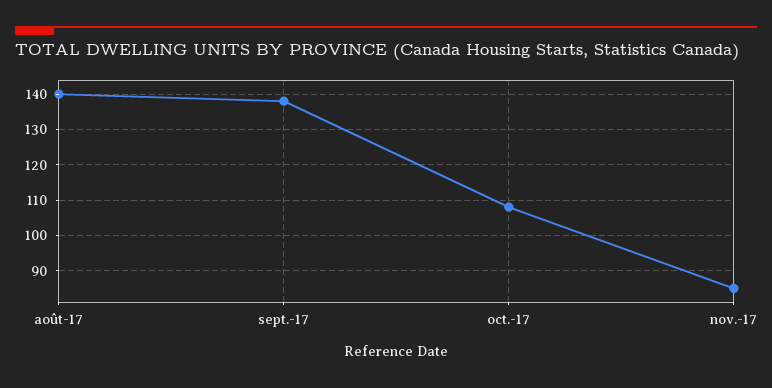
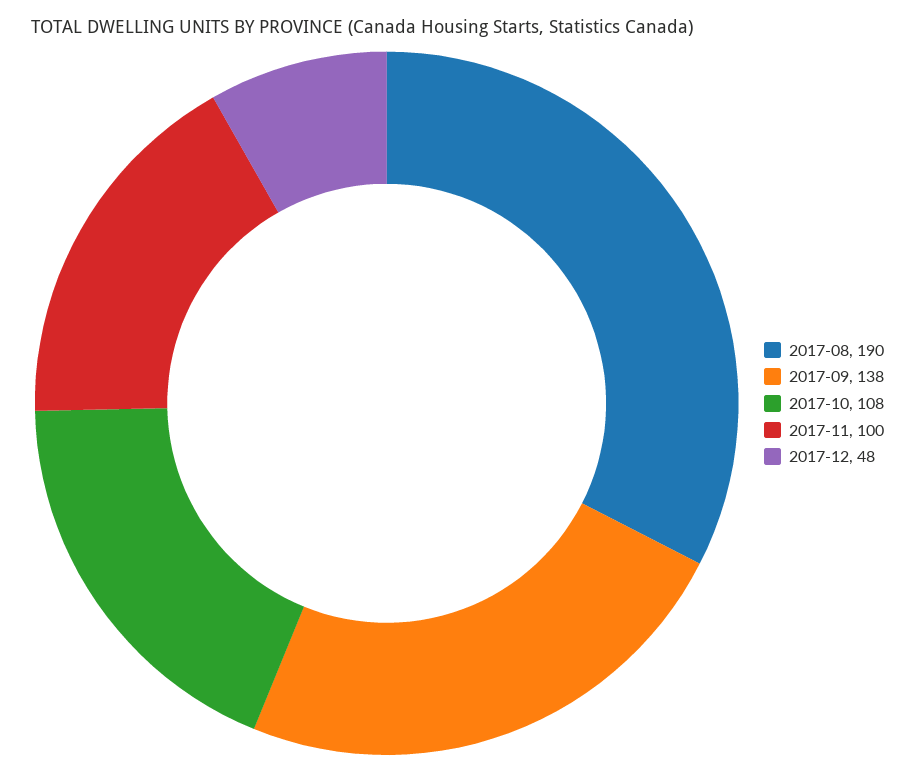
août-17: 140 -> 190
nov.-17: 85 -> 100
2017-12: none -> 48

